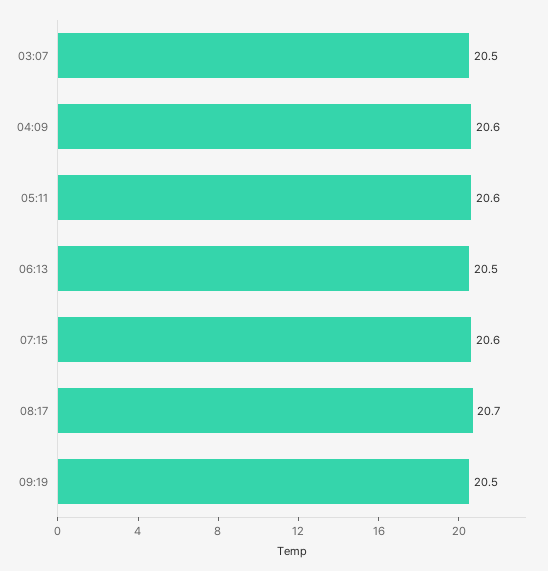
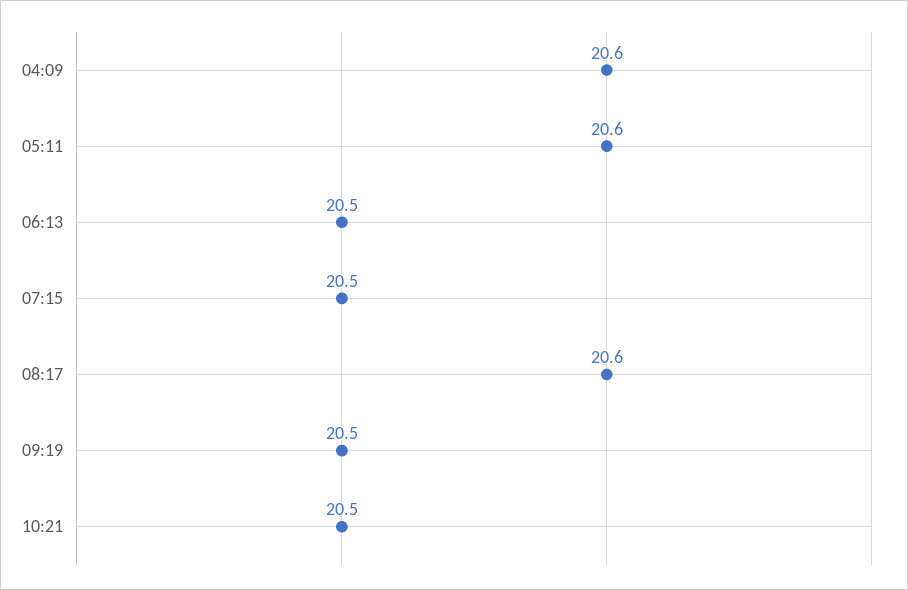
03:07: 20.5 -> none
07:15: 20.6 -> 20.5
08:17: 20.7 -> 20.6
10:21: none -> 20.5

